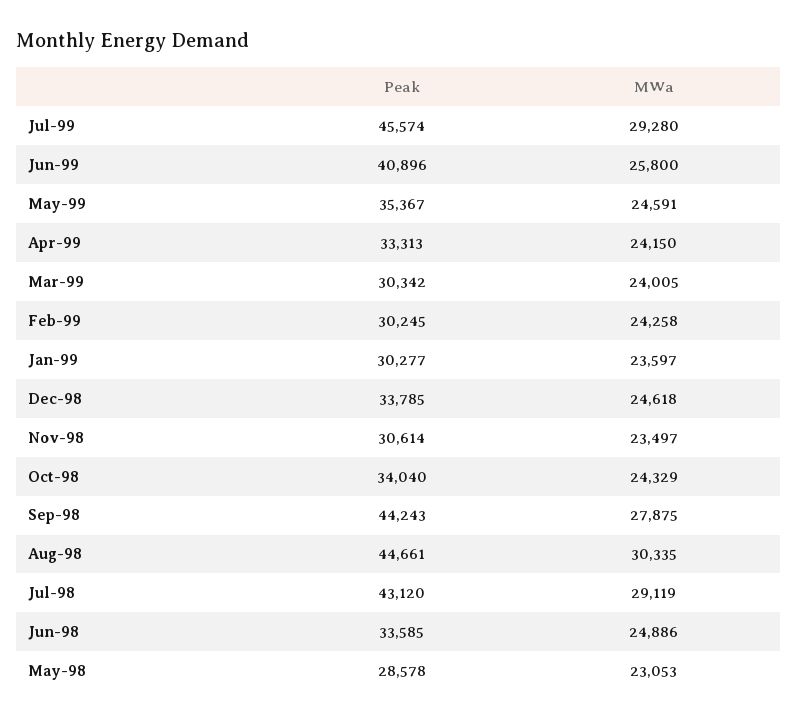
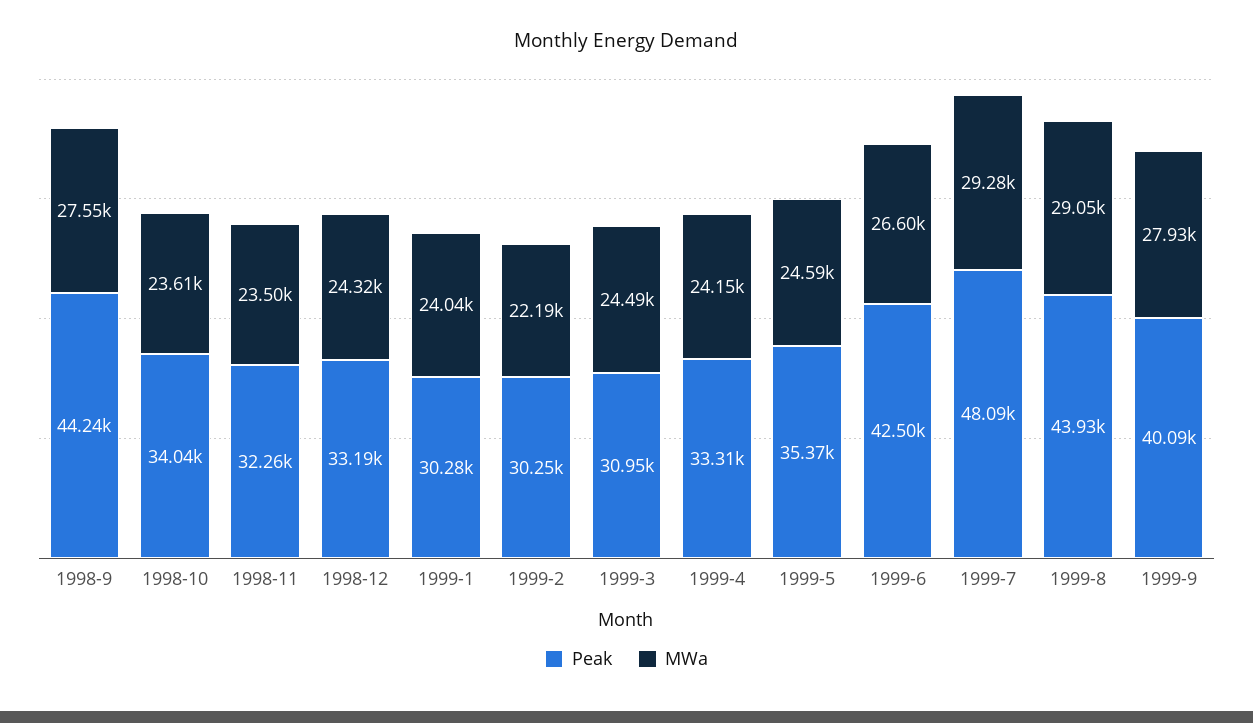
Peak, Jul-99: 45574 -> 48090
Peak, Jun-99: 40896 -> 42500
MWa, Jun-99: 25800 -> 26600
Peak, Mar-99: 30342 -> 30950
MWa, Mar-99: 24005 -> 24490
MWa, Feb-99: 24258 -> 22190
MWa, Jan-99: 23597 -> 24040
Peak, Dec-98: 33785 -> 33190
MWa, Dec-98: 24618 -> 24320
Peak, Nov-98: 30614 -> 32260
MWa, Oct-98: 24329 -> 23610
MWa, Sep-98: 27875 -> 27550
Peak, Aug-98: 44661 -> none
MWa, Aug-98: 30335 -> none
Peak, Jul-98: 43120 -> none
MWa, Jul-98: 29119 -> none
Peak, Jun-98: 33585 -> none
MWa, Jun-98: 24886 -> none
Peak, May-98: 28578 -> none
MWa, May-98: 23053 -> none
Peak, 1999-8: none -> 43930
MWa, 1999-8: none -> 29050
Peak, 1999-9: none -> 40090
MWa, 1999-9: none -> 27930

